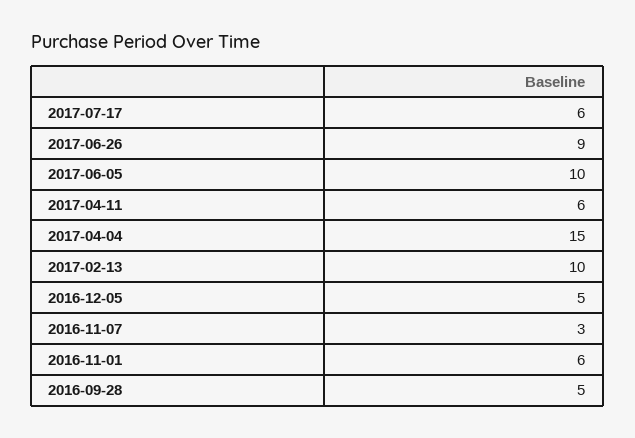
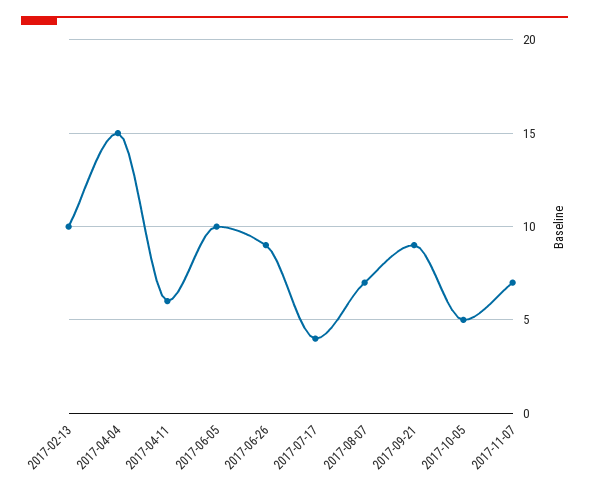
2017-07-17: 6 -> 4
2016-12-05: 5 -> none
2016-11-07: 3 -> none
2016-11-01: 6 -> none
2016-09-28: 5 -> none
2017-08-07: none -> 7
2017-09-21: none -> 9
2017-10-05: none -> 5
2017-11-07: none -> 7

